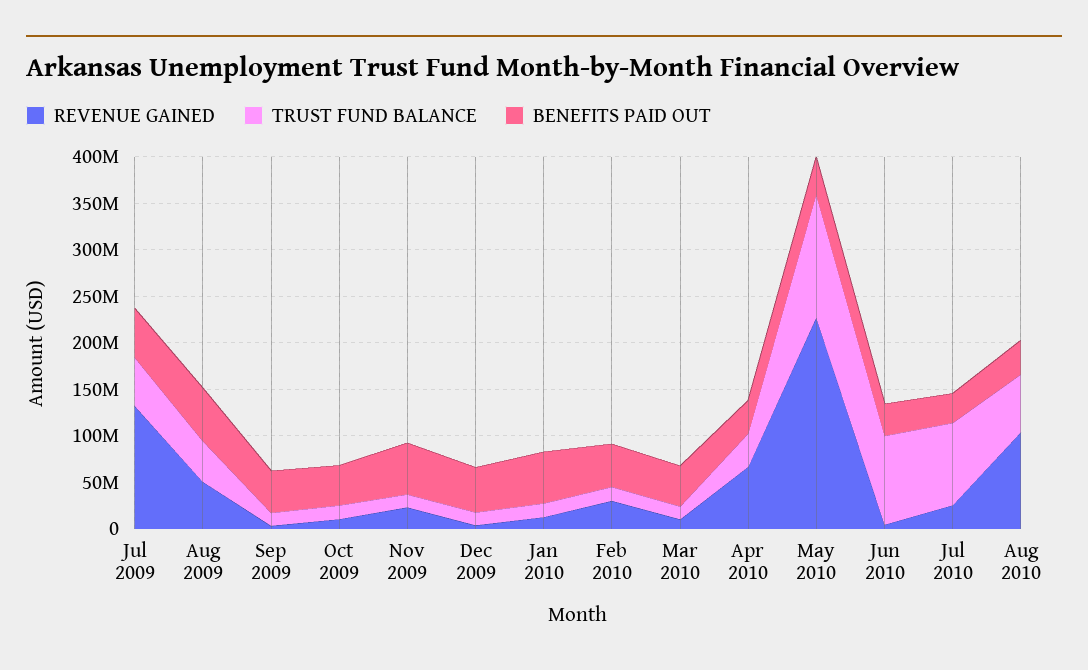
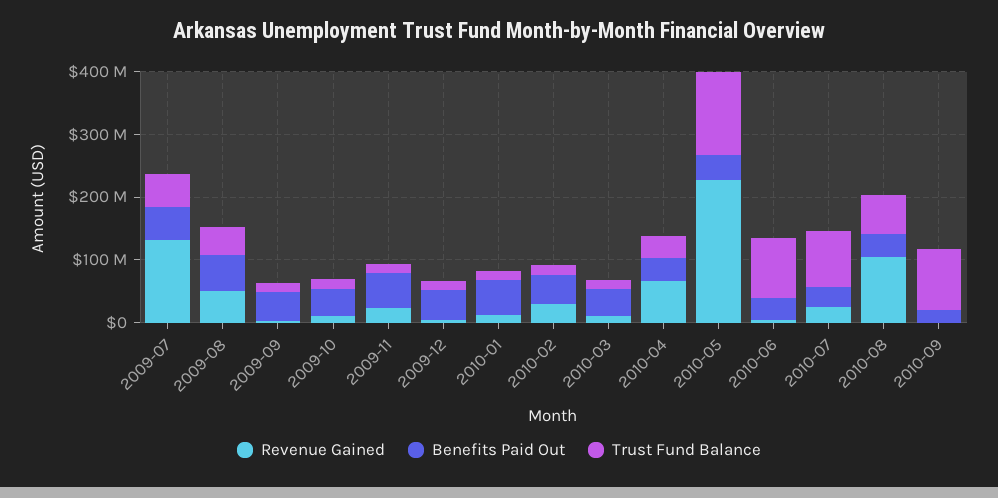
REVENUE GAINED, 2010-09: none -> 0
BENEFITS PAID OUT, 2010-09: none -> 20000000
TRUST FUND BALANCE, 2010-09: none -> 100000000

